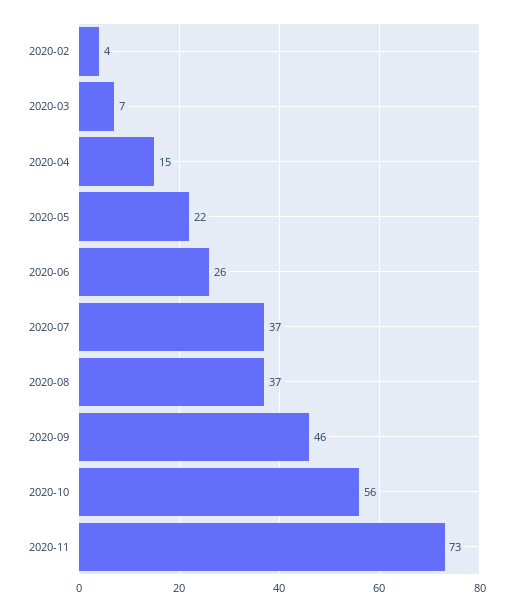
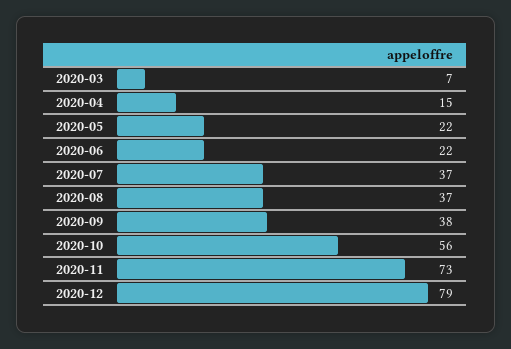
2020-02: 4 -> none
2020-06: 26 -> 22
2020-09: 46 -> 38
2020-12: none -> 79

